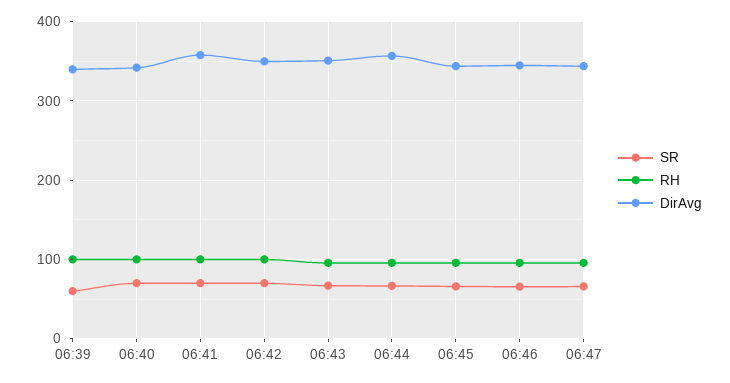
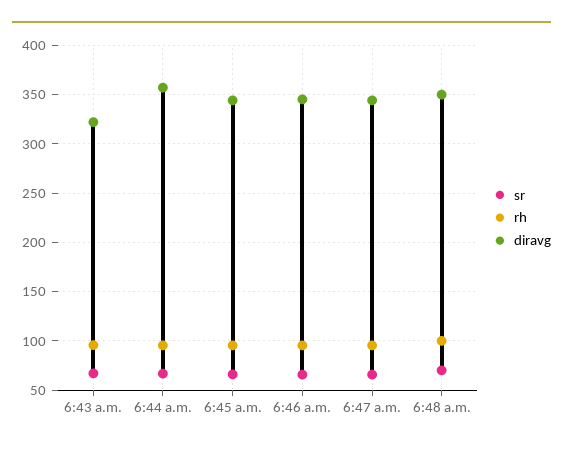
SR, 06:39: 60 -> none
RH, 06:39: 100 -> none
DirAvg, 06:39: 340 -> none
SR, 06:40: 70 -> none
RH, 06:40: 100 -> none
DirAvg, 06:40: 340 -> none
SR, 06:41: 70 -> none
RH, 06:41: 100 -> none
DirAvg, 06:41: 360 -> none
SR, 06:42: 70 -> none
RH, 06:42: 100 -> none
DirAvg, 06:42: 350 -> none
DirAvg, 06:43: 350 -> 320
SR, 6:48 a.m.: none -> 70
RH, 6:48 a.m.: none -> 100
DirAvg, 6:48 a.m.: none -> 350

